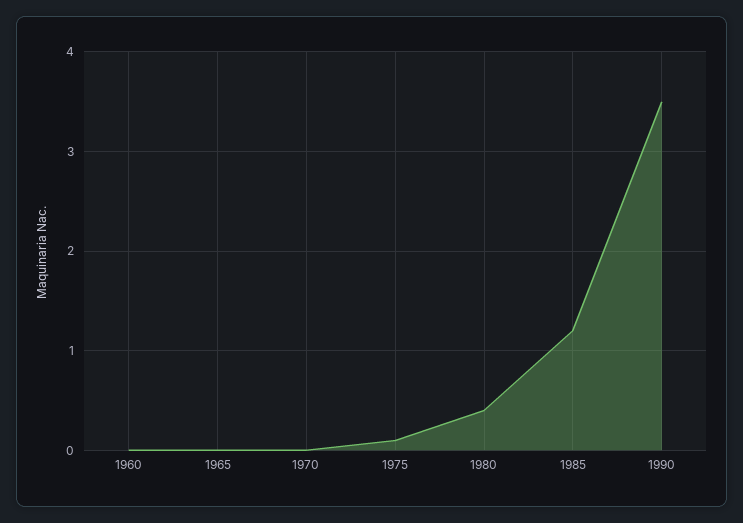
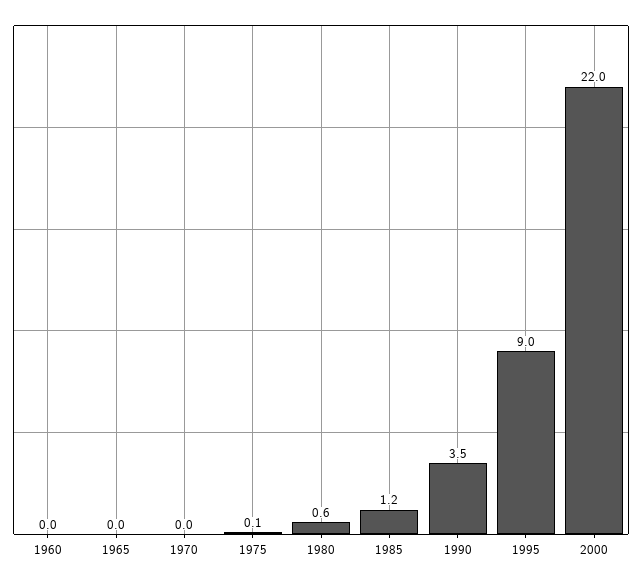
1980: 0.4 -> 0.6
1995: none -> 9
2000: none -> 22

